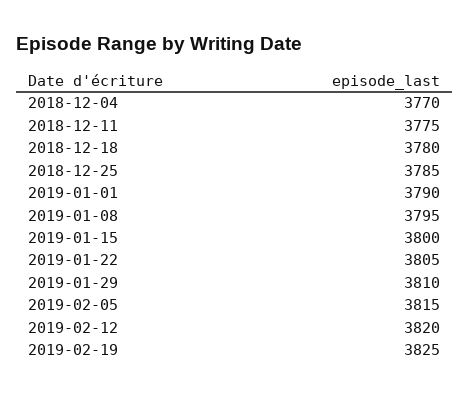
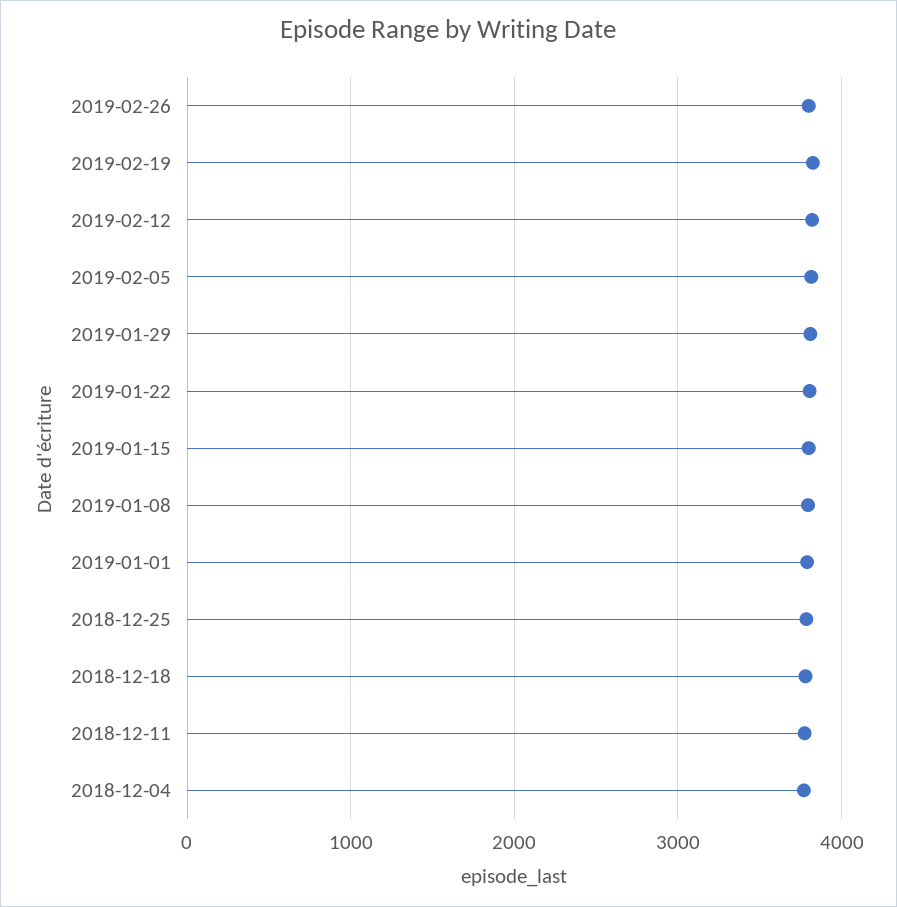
2019-02-26: none -> 3800

